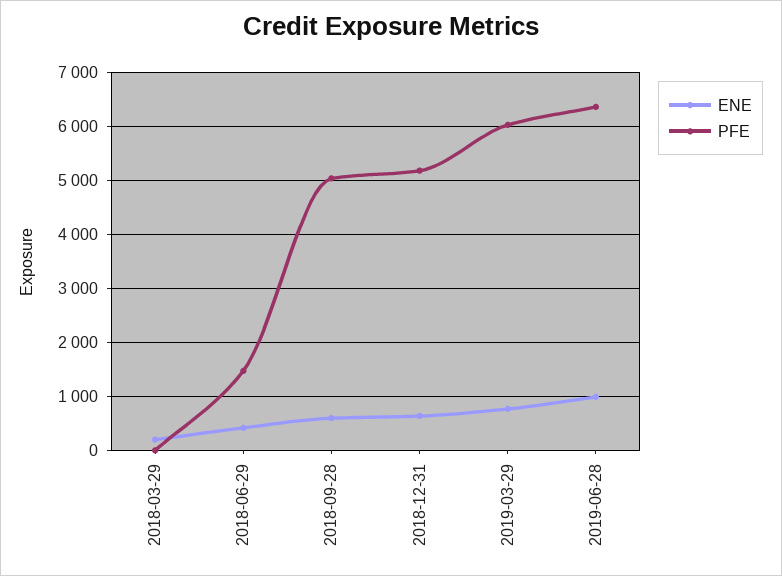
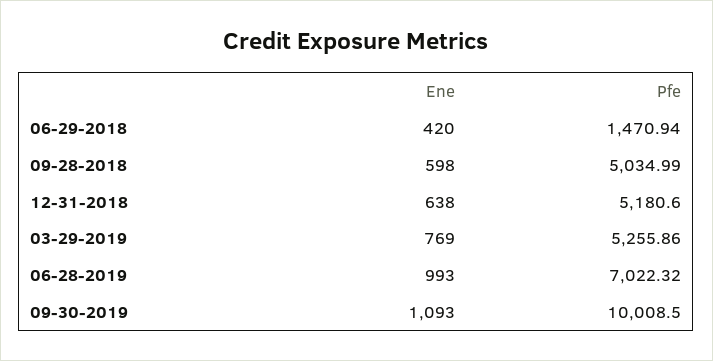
ENE, 2018-03-29: 200 -> none
PFE, 2018-03-29: 0 -> none
PFE, 2019-03-29: 6000 -> 5255.86
PFE, 2019-06-28: 6400 -> 7022.32
ENE, 09-30-2019: none -> 1093
PFE, 09-30-2019: none -> 10008.5

